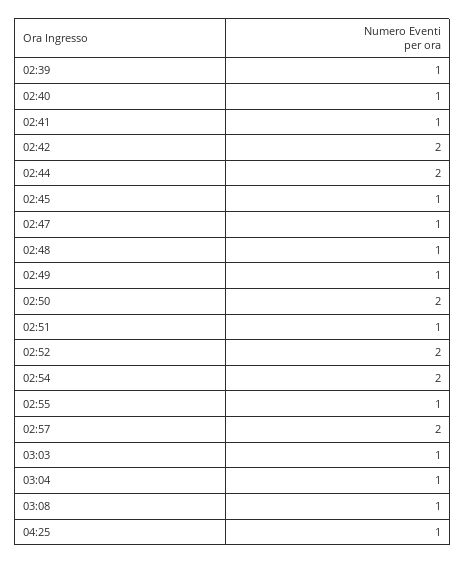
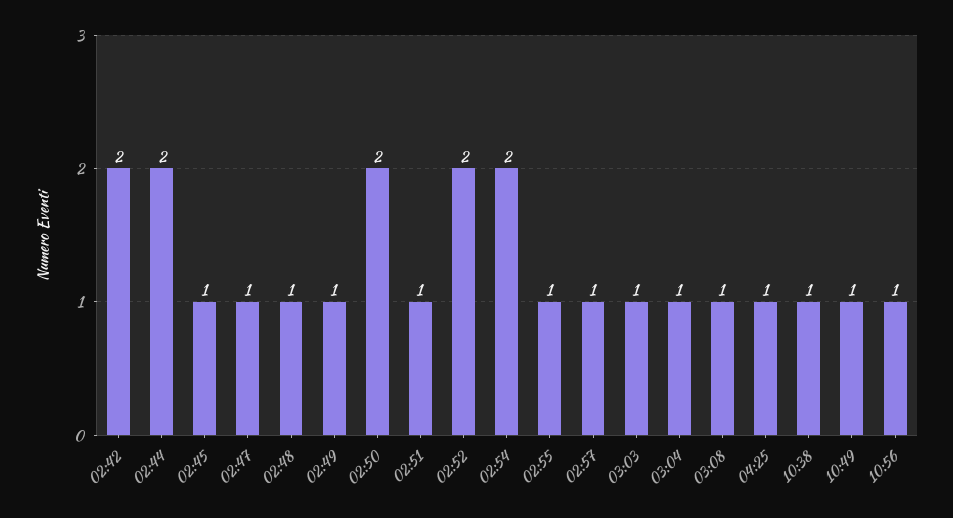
02:39: 1 -> none
02:40: 1 -> none
02:41: 1 -> none
02:57: 2 -> 1
10:38: none -> 1
10:49: none -> 1
10:56: none -> 1

